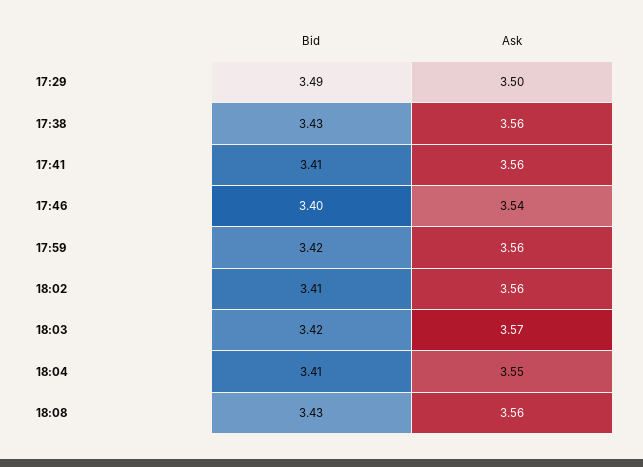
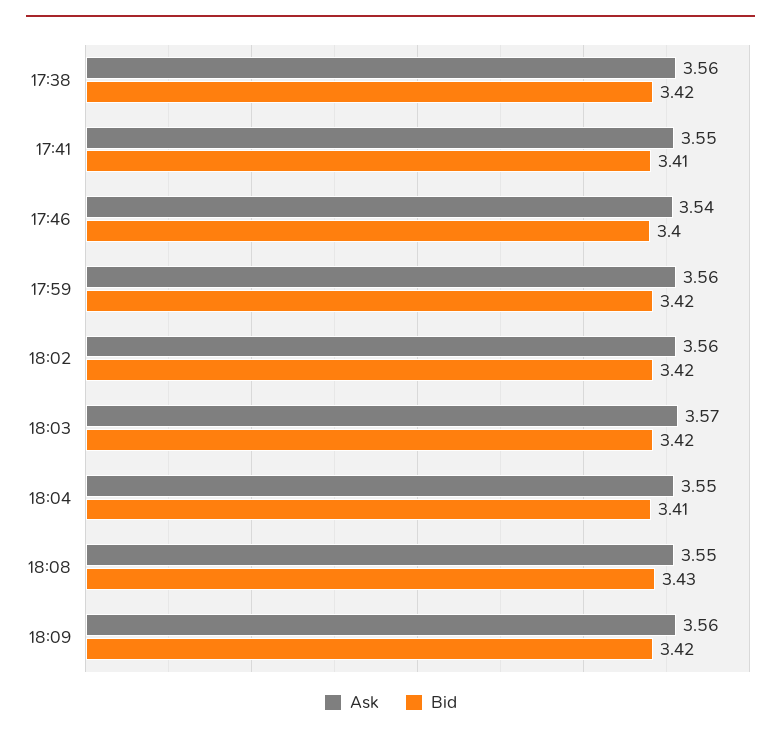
Bid, 17:29: 3.49 -> none
Ask, 17:29: 3.5 -> none
Bid, 17:38: 3.43 -> 3.42
Ask, 17:41: 3.56 -> 3.55
Bid, 18:02: 3.41 -> 3.42
Ask, 18:08: 3.56 -> 3.55
Ask, 18:09: none -> 3.56
Bid, 18:09: none -> 3.42

